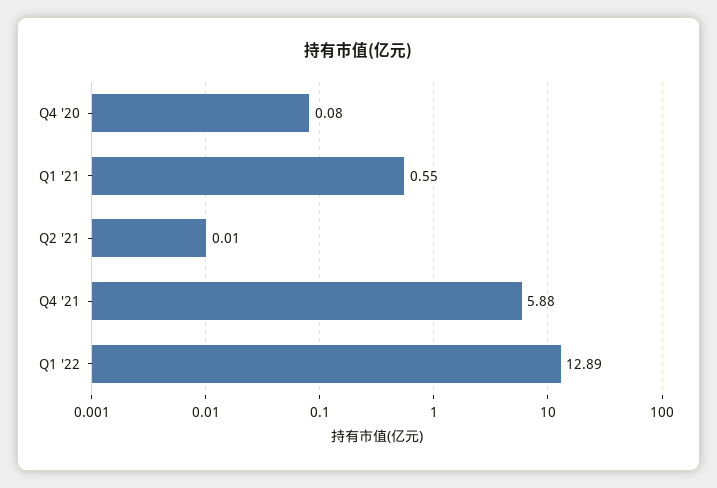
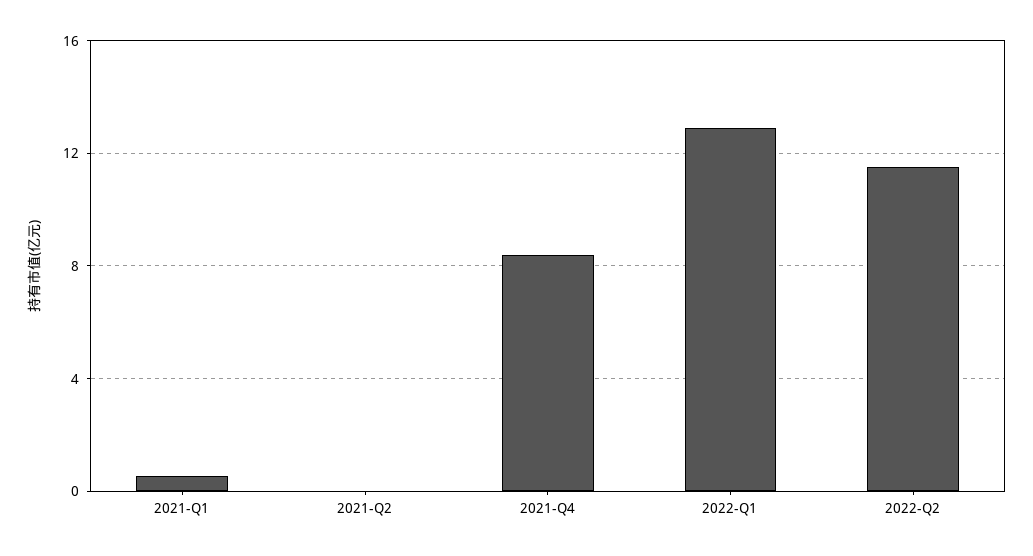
Q4 '20: 0.08 -> none
Q4 '21: 5.88 -> 8.5
2022-Q2: none -> 11.5

